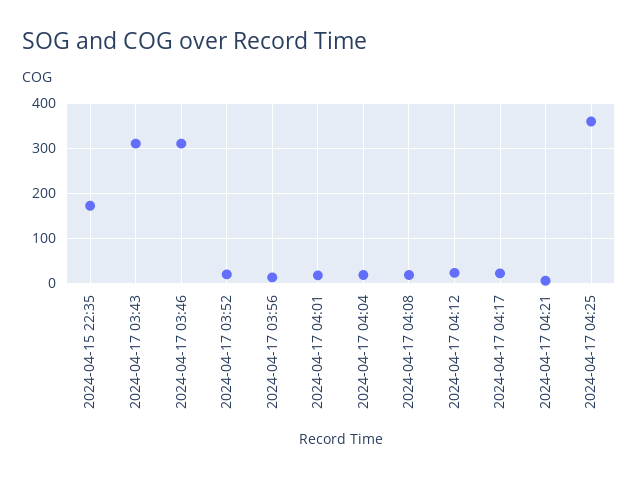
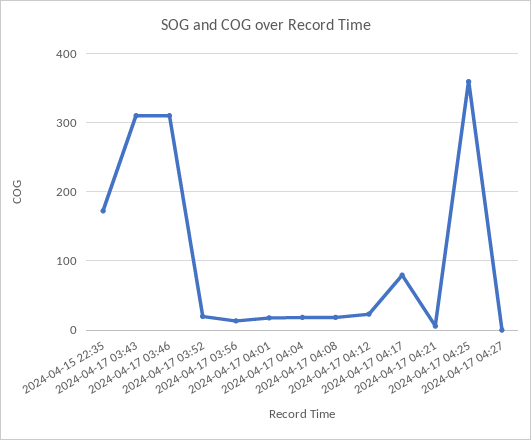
2024-04-17 04:17: 20 -> 80
2024-04-17 04:27: none -> 0

